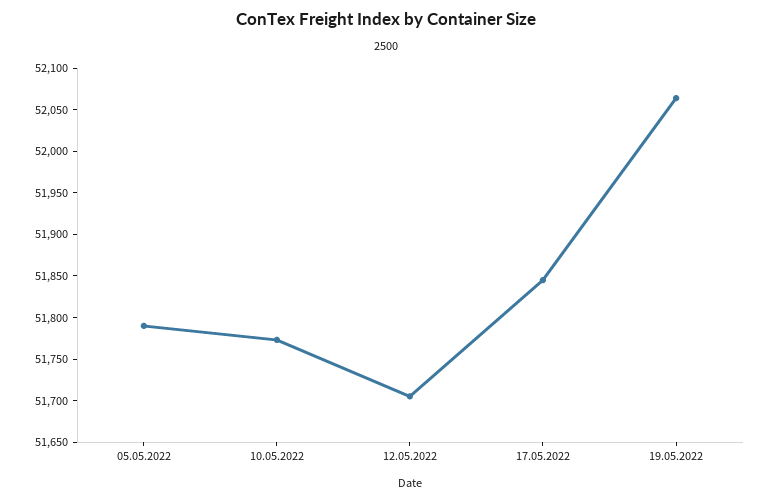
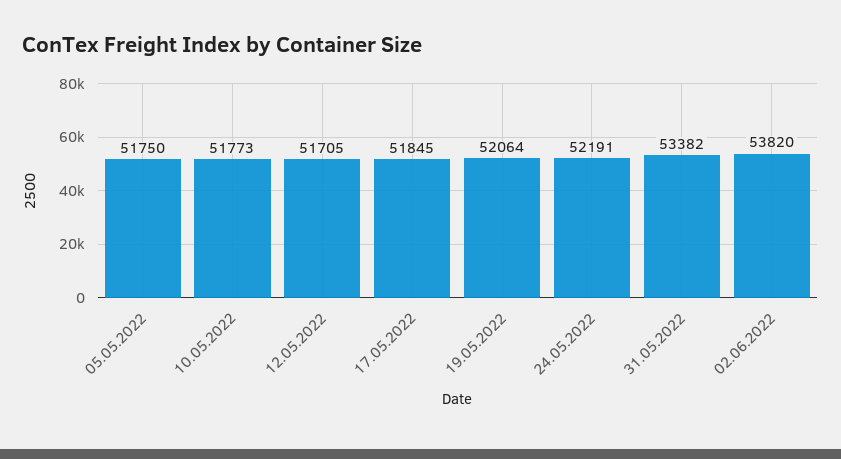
05.05.2022: 51790 -> 51750
24.05.2022: none -> 52191
31.05.2022: none -> 53382
02.06.2022: none -> 53820

